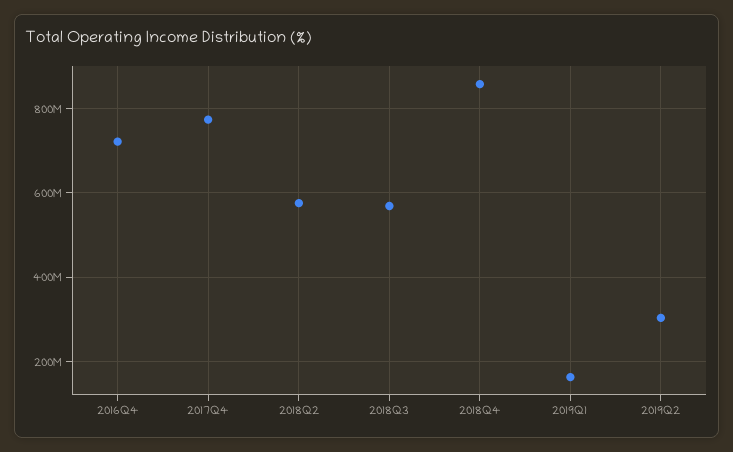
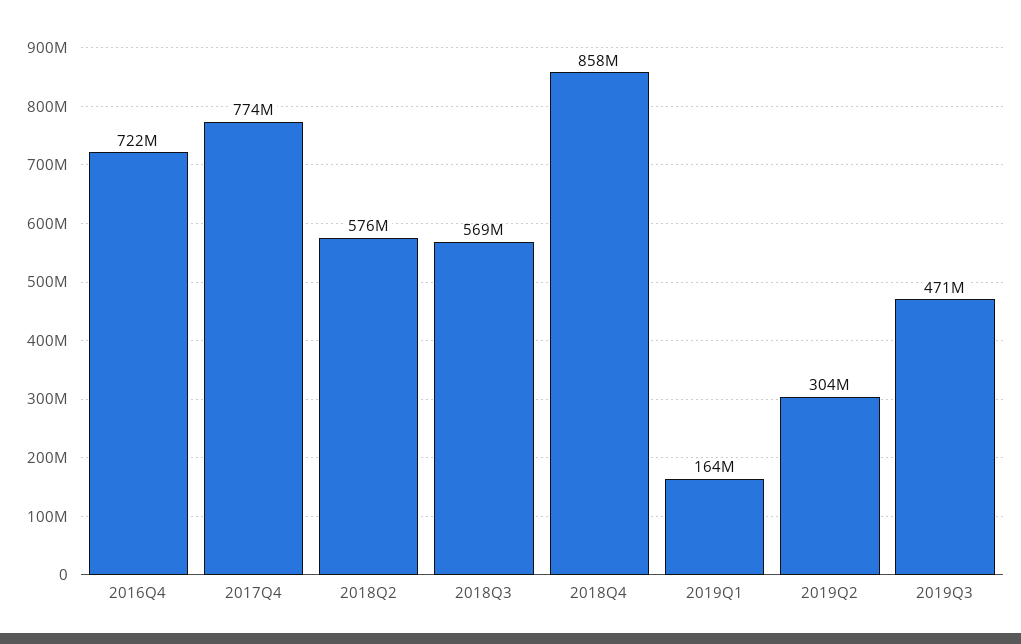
2019Q3: none -> 471000000

